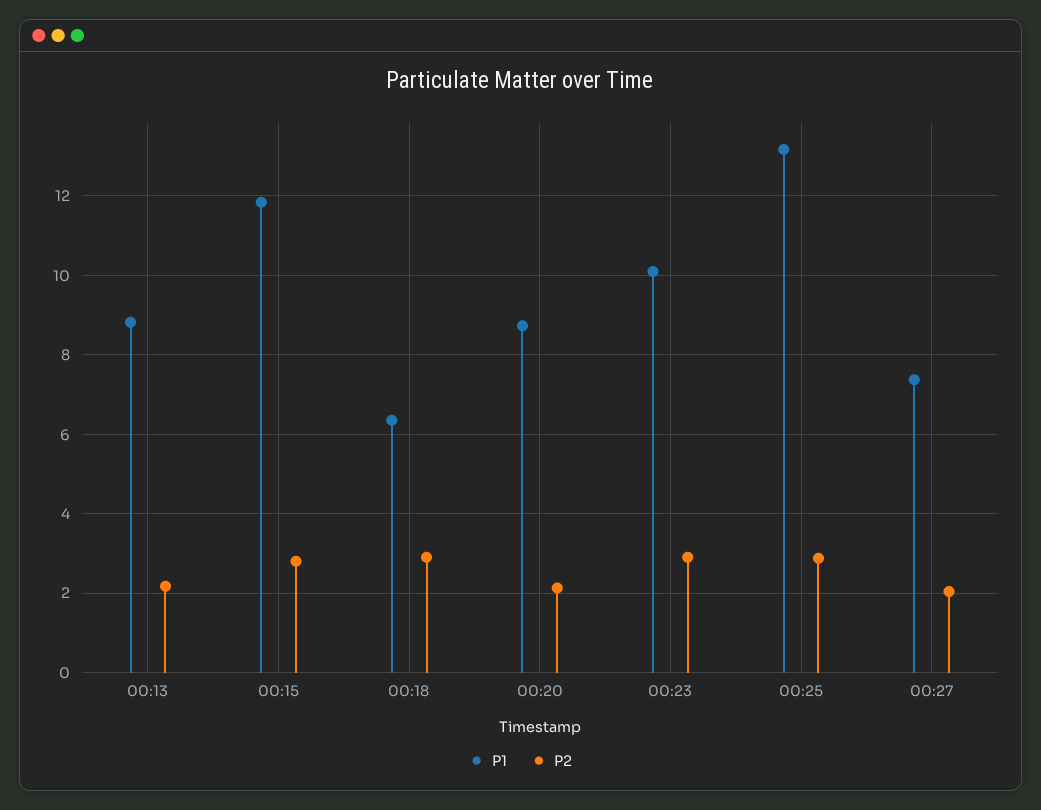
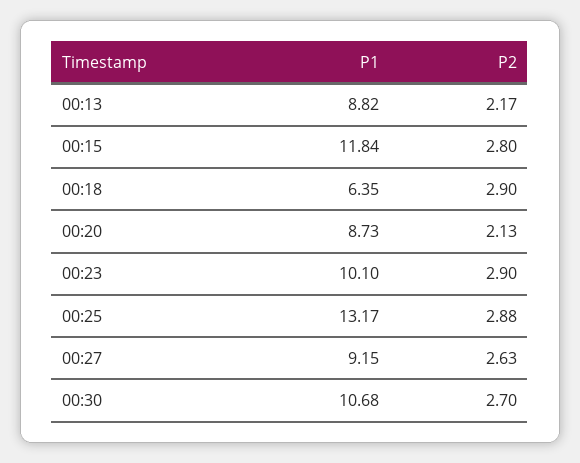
P1, 00:27: 7.4 -> 9.15
P2, 00:27: 2 -> 2.63
P1, 00:30: none -> 10.68
P2, 00:30: none -> 2.7

